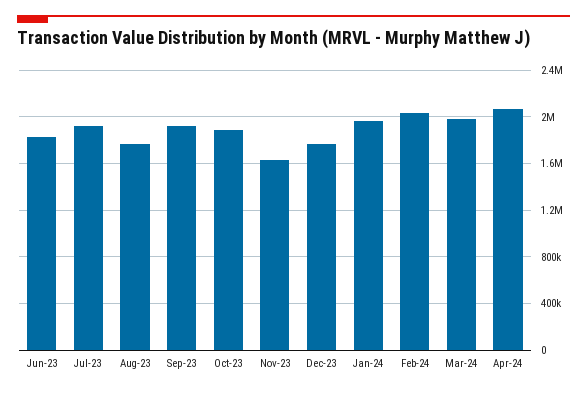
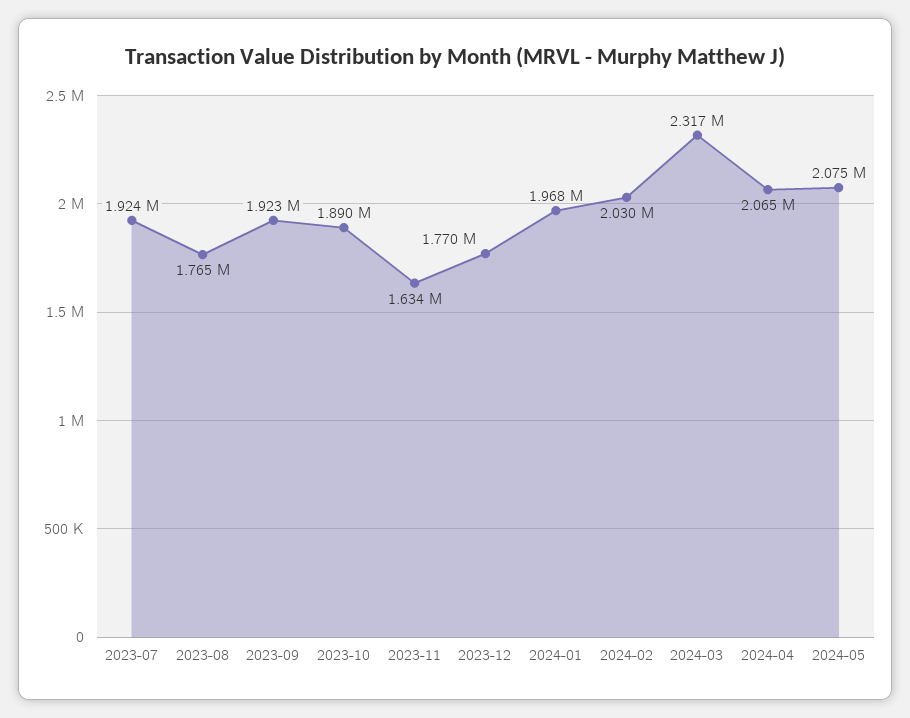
Jun-23: 1800000 -> none
Mar-24: 2000000 -> 2317000
2024-05: none -> 2075000

